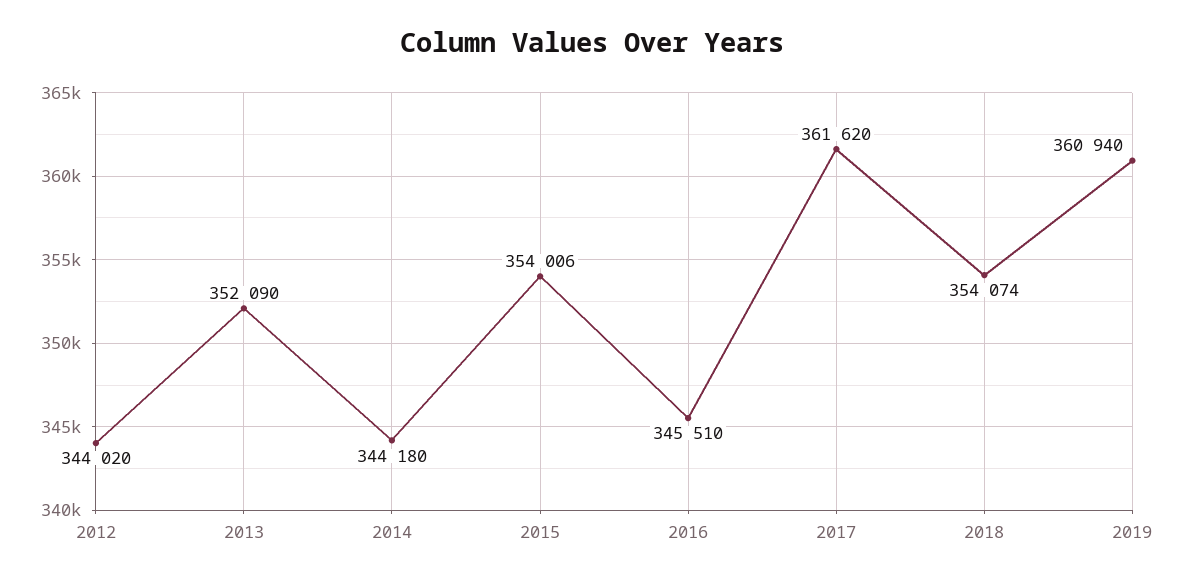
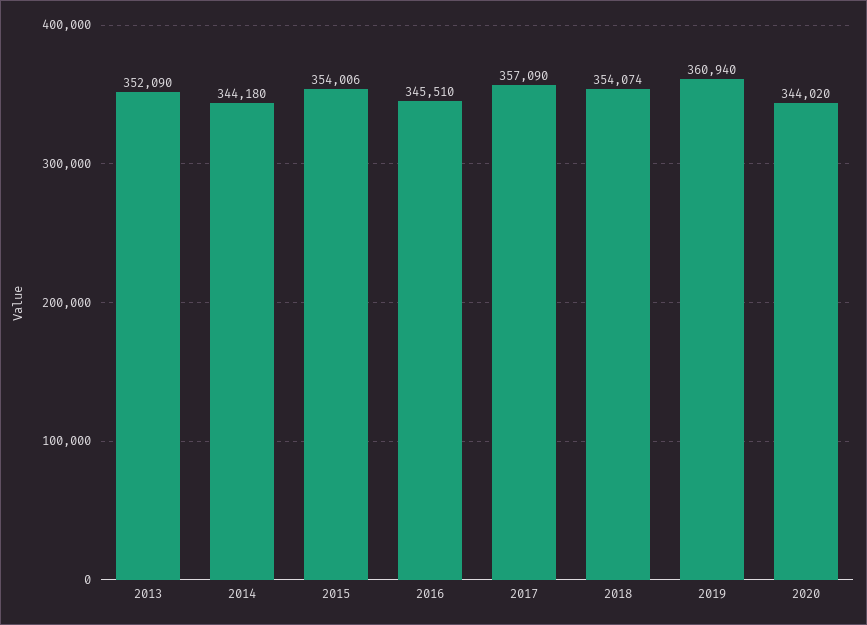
2012: 344020 -> none
2017: 361620 -> 357090
2020: none -> 344020

